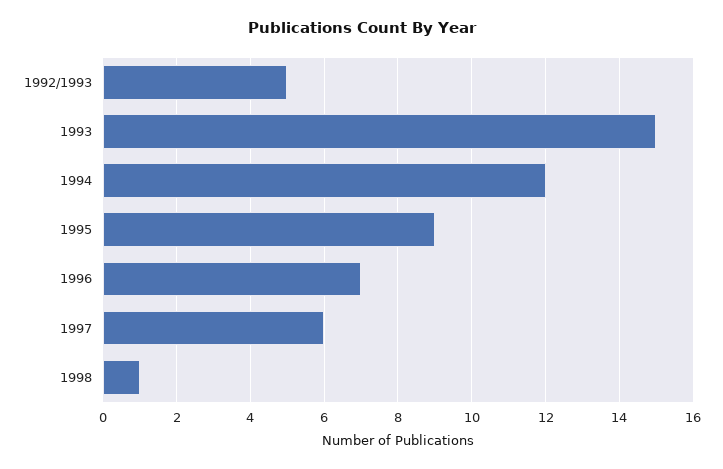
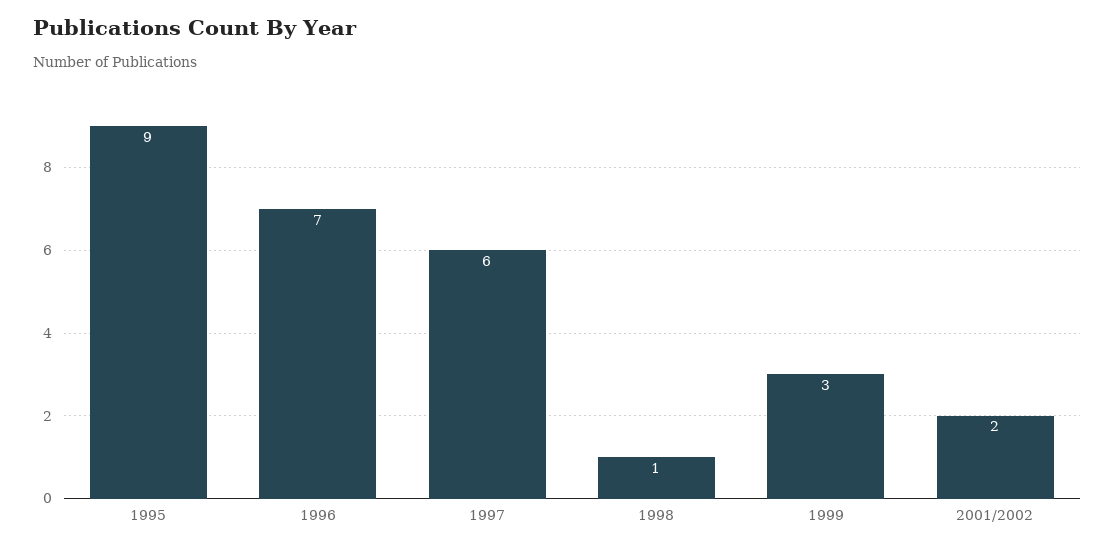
1992/1993: 5 -> none
1993: 15 -> none
1994: 12 -> none
1999: none -> 3
2001/2002: none -> 2

